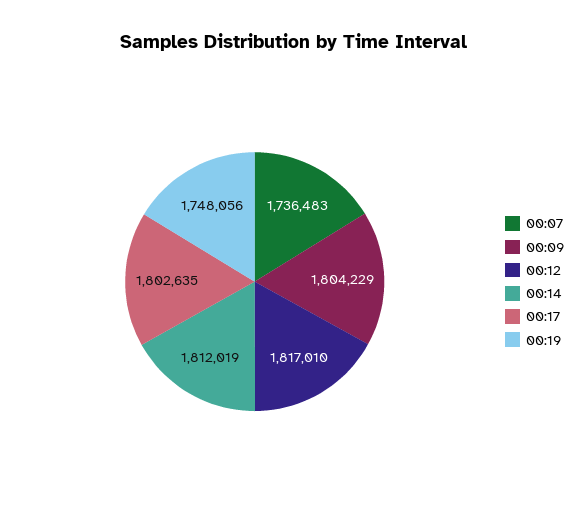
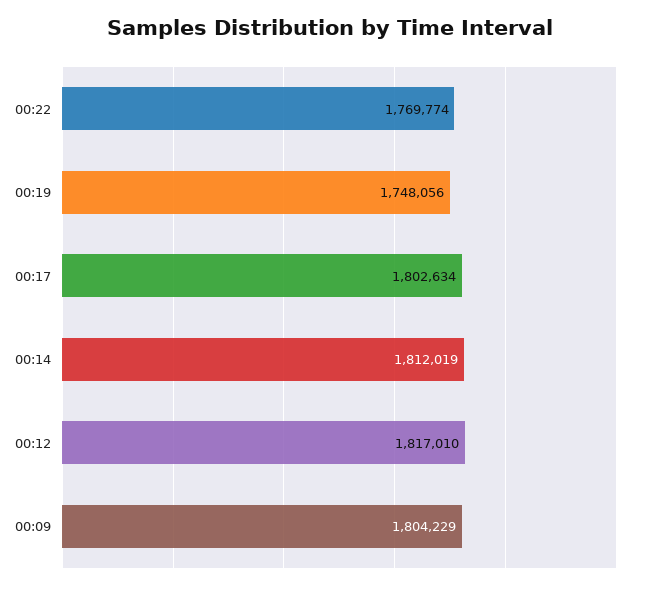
00:07: 1736483 -> none
00:17: 1802635 -> 1802634
00:22: none -> 1769774

